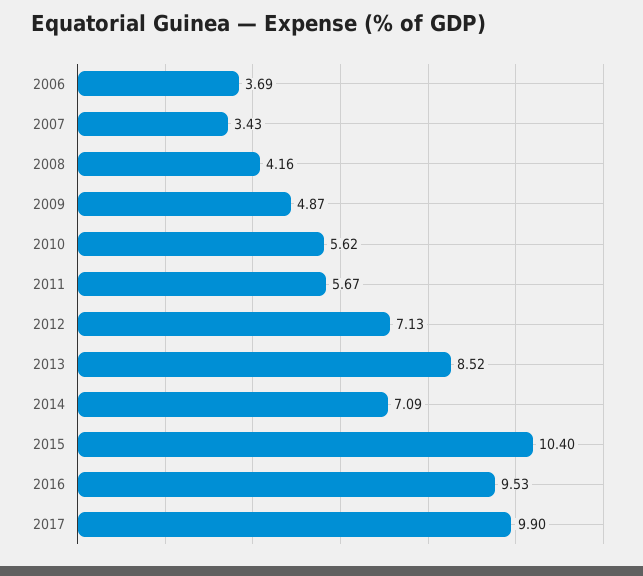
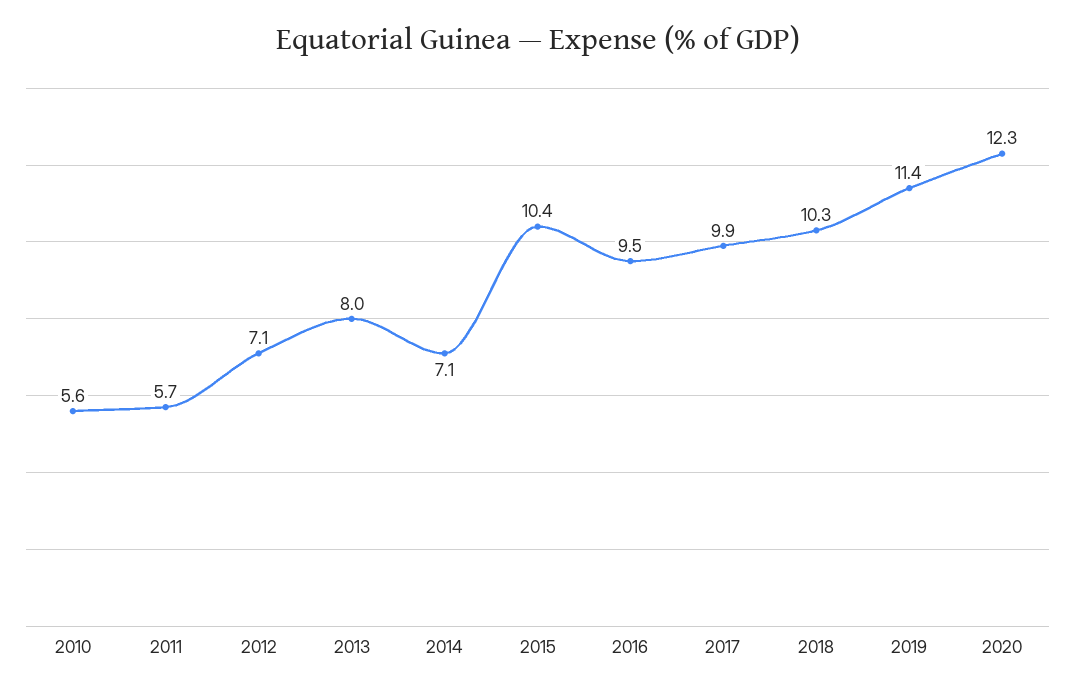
2006: 3.69 -> none
2007: 3.43 -> none
2008: 4.16 -> none
2009: 4.87 -> none
2013: 8.52 -> 8
2018: none -> 10.3
2019: none -> 11.4
2020: none -> 12.3

